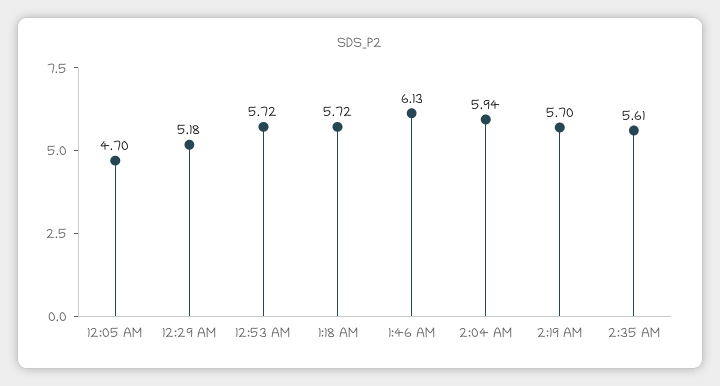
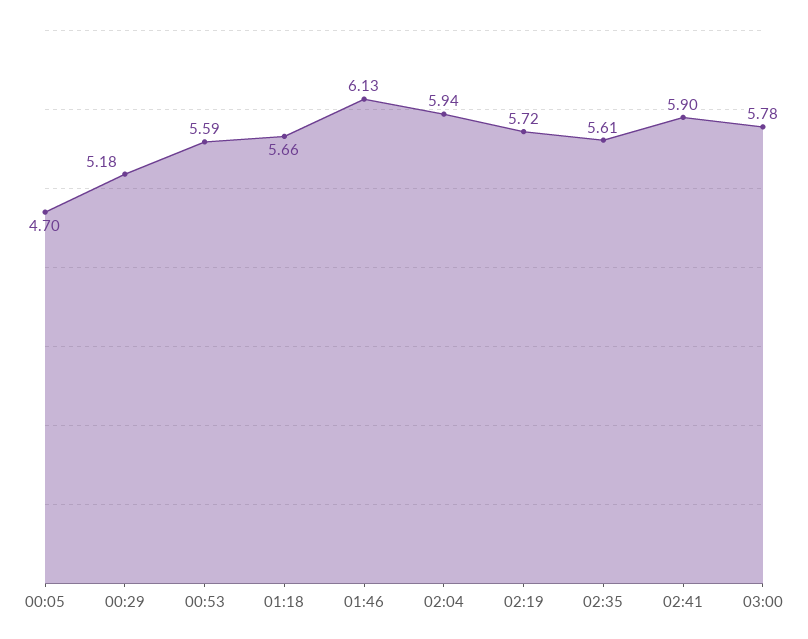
12:53 AM: 5.72 -> 5.59
1:18 AM: 5.72 -> 5.66
2:19 AM: 5.7 -> 5.72
02:41: none -> 5.9
03:00: none -> 5.78

